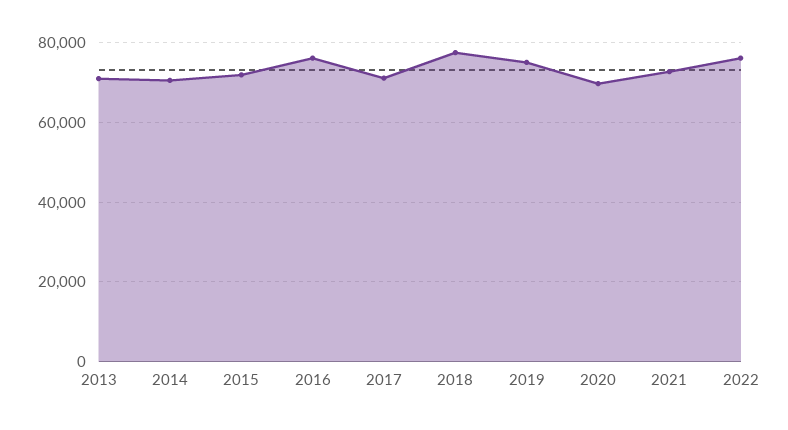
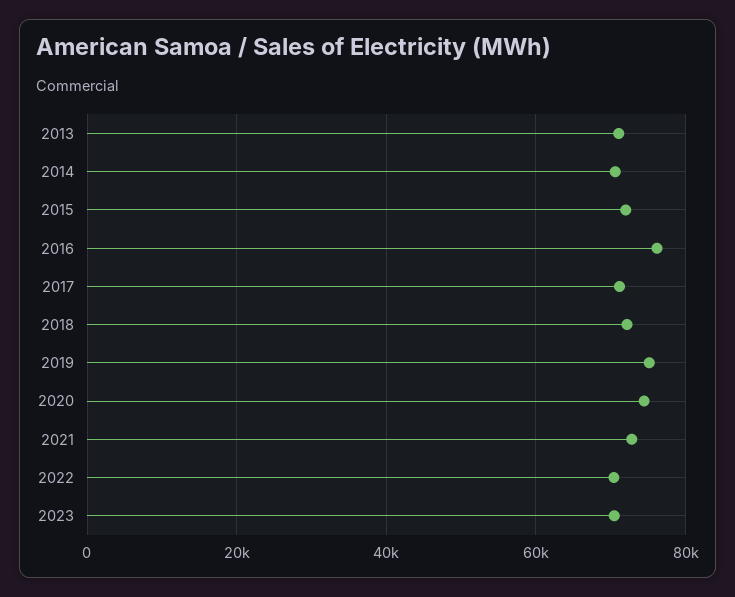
2018: 78000 -> 72000
2020: 70000 -> 74000
2022: 76000 -> 70000
2023: none -> 70000

